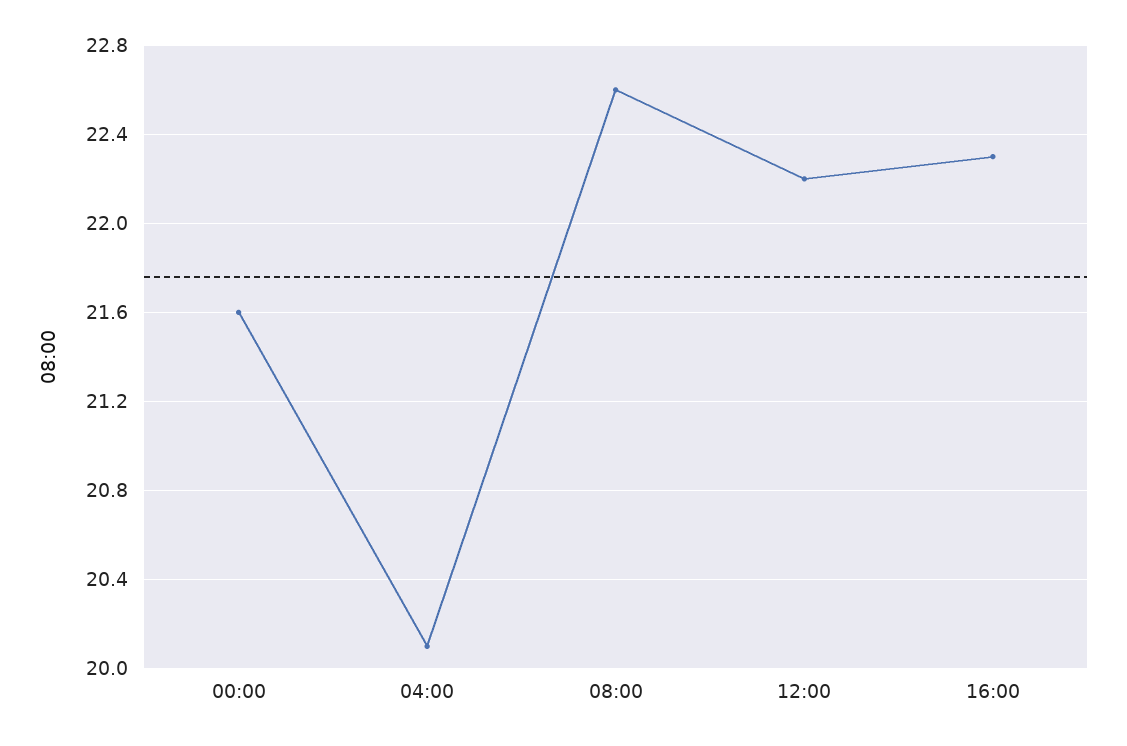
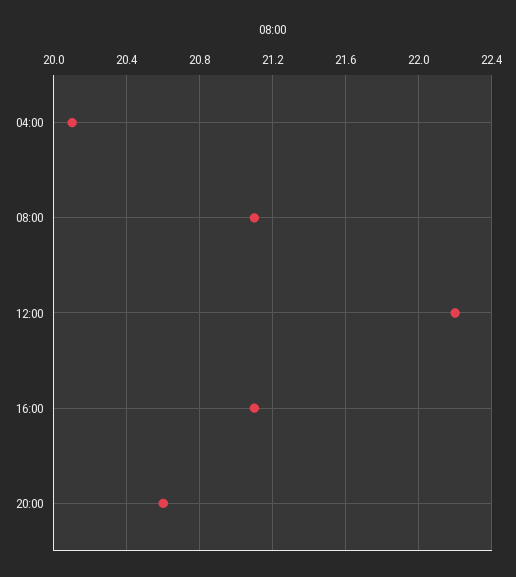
00:00: 21.6 -> none
08:00: 22.6 -> 21.1
16:00: 22.3 -> 21.1
20:00: none -> 20.6

